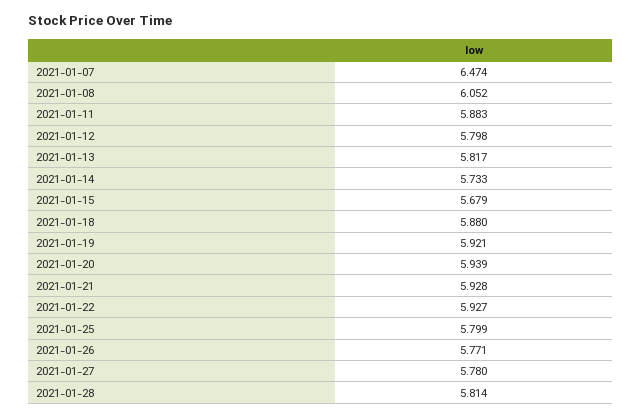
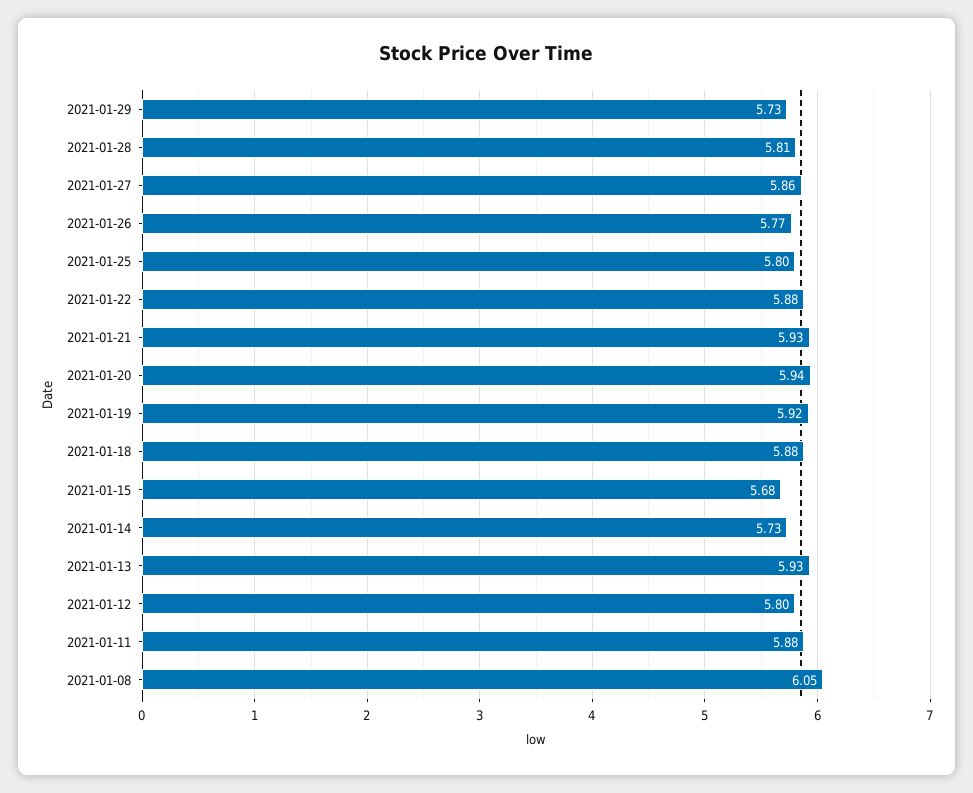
2021-01-07: 6.474 -> none
2021-01-13: 5.817 -> 5.93
2021-01-22: 5.927 -> 5.88
2021-01-27: 5.78 -> 5.86
2021-01-29: none -> 5.73

